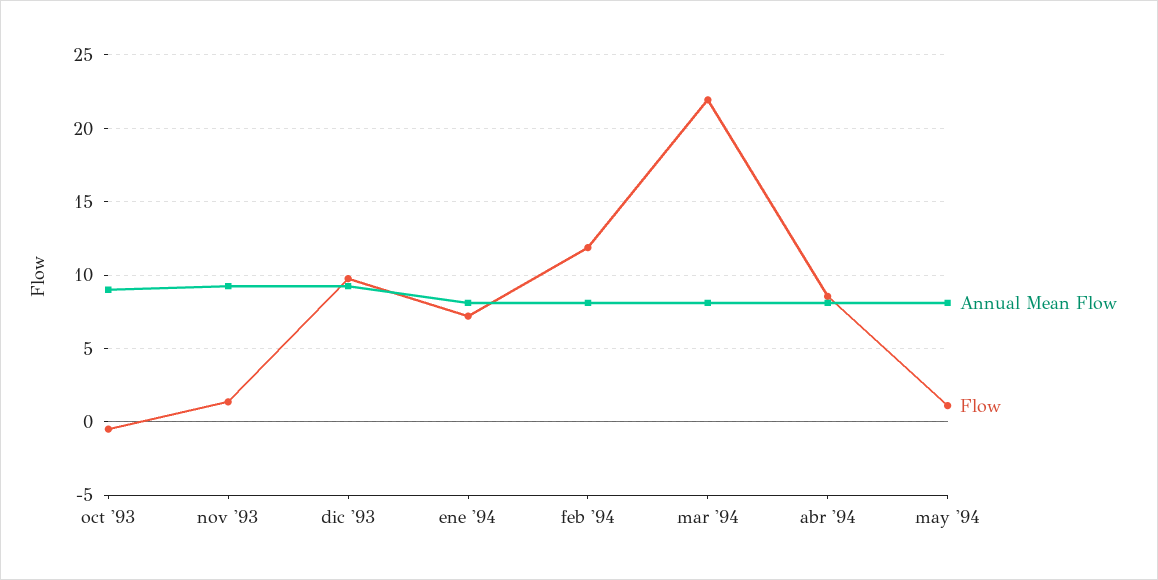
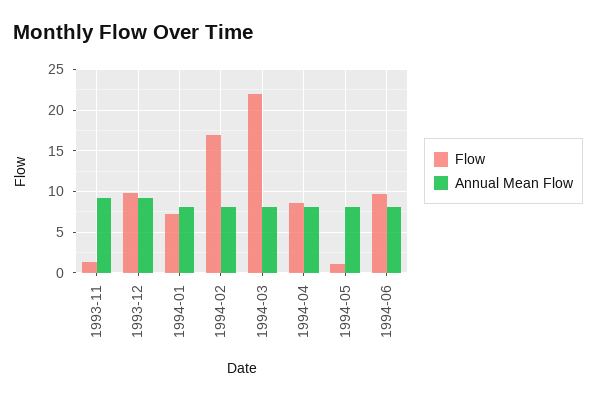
Annual Mean Flow, oct '93: 9 -> none
Flow, oct '93: -0.5 -> none
Flow, feb '94: 12 -> 17
Flow, 1994-06: none -> 10
Annual Mean Flow, 1994-06: none -> 8

